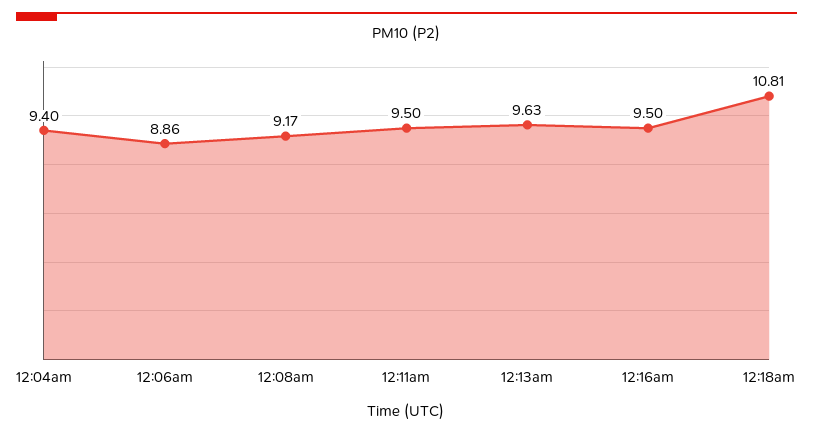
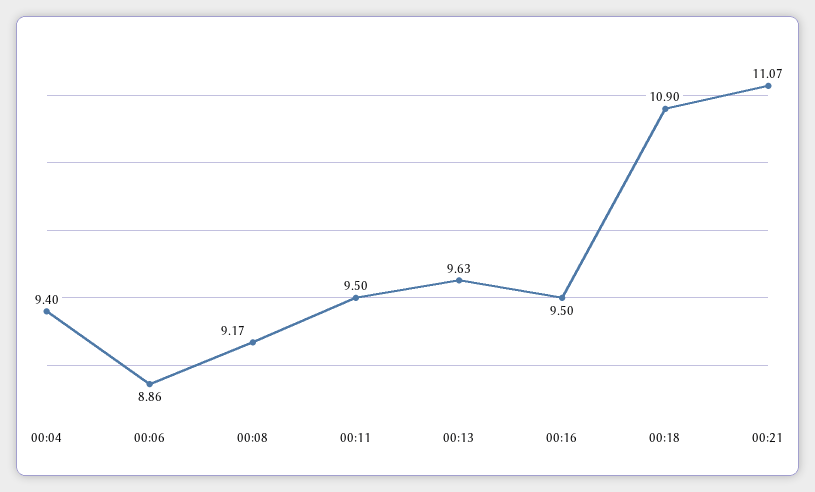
12:18am: 10.81 -> 10.9
00:21: none -> 11.07

